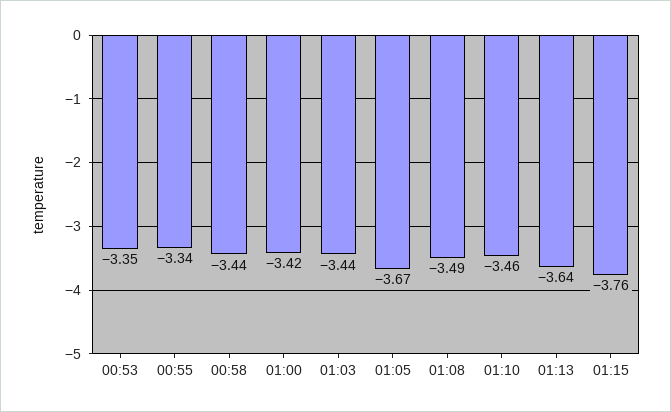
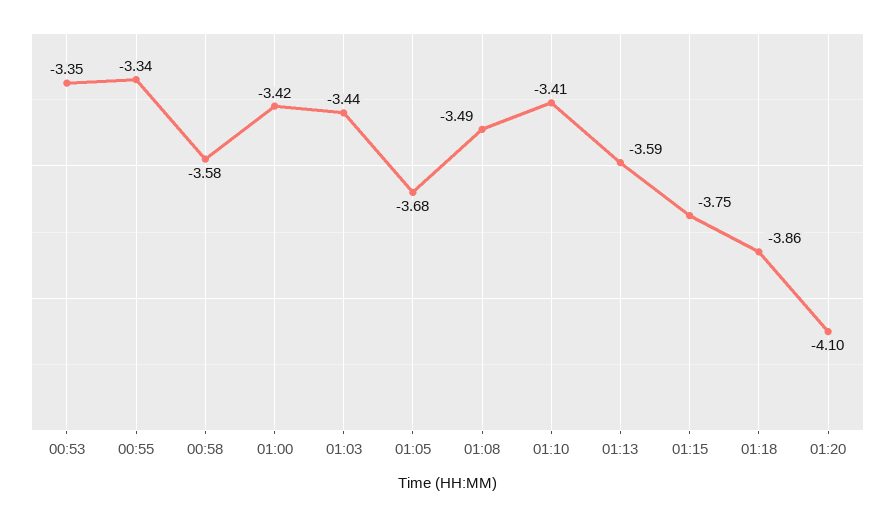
00:58: -3.44 -> -3.58
01:05: -3.67 -> -3.68
01:10: -3.46 -> -3.41
01:13: -3.64 -> -3.59
01:15: -3.76 -> -3.75
01:18: none -> -3.86
01:20: none -> -4.1

